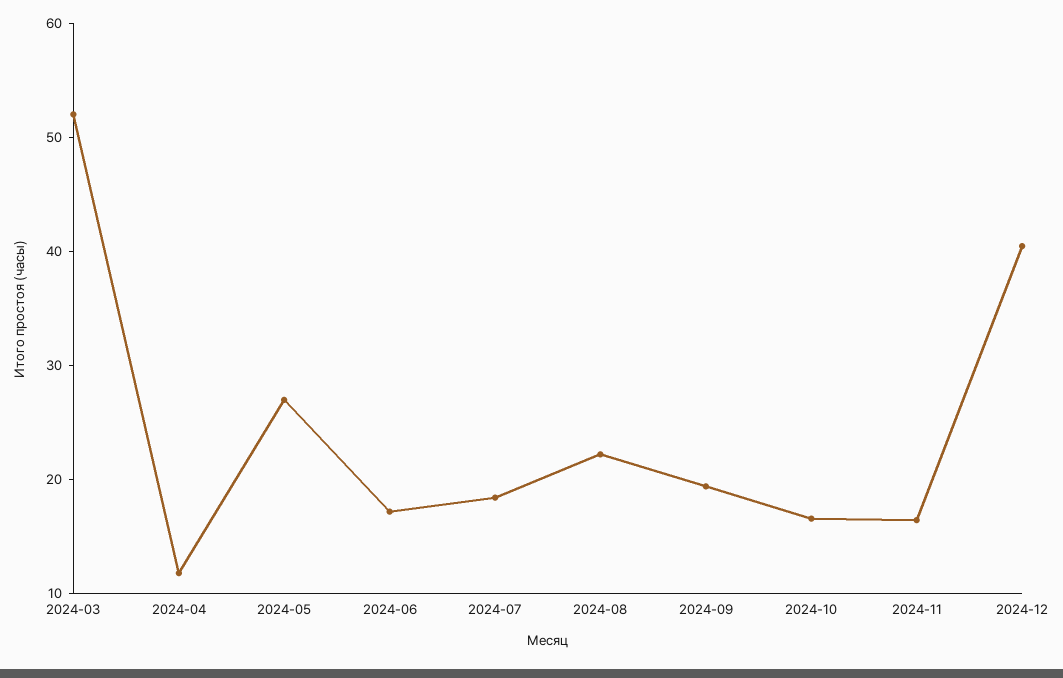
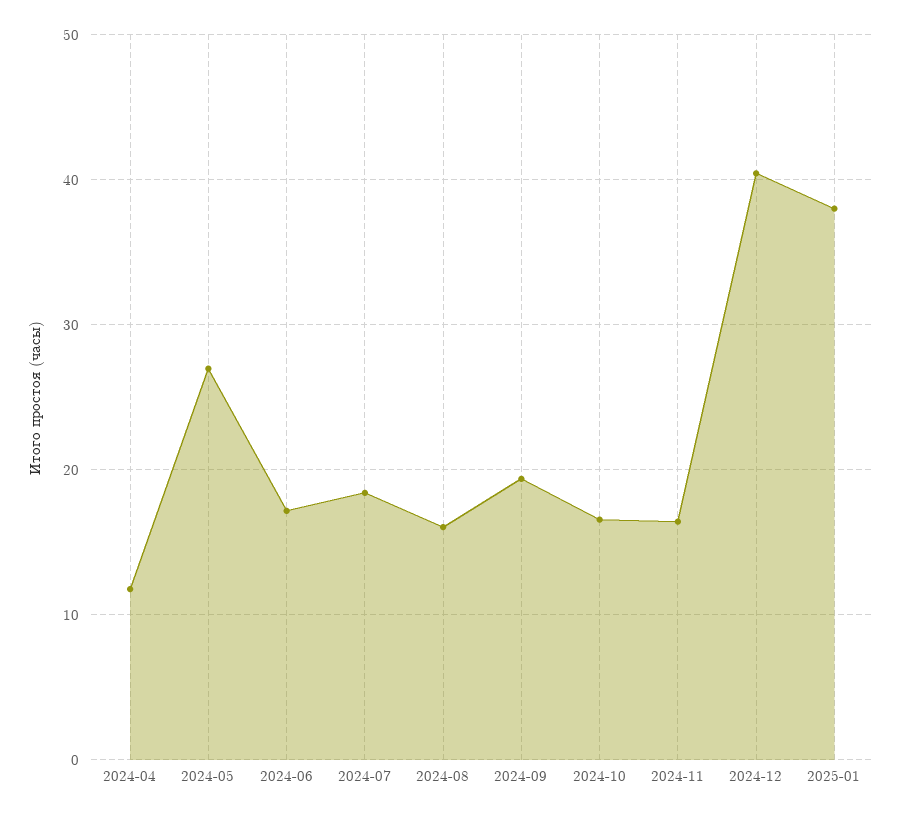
2024-03: 52 -> none
2024-08: 22 -> 16
2025-01: none -> 38

